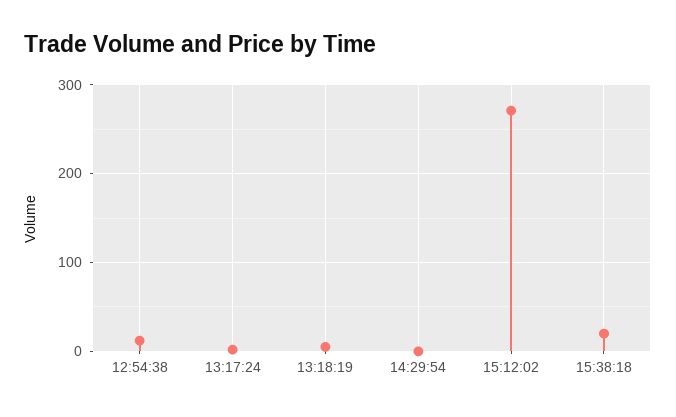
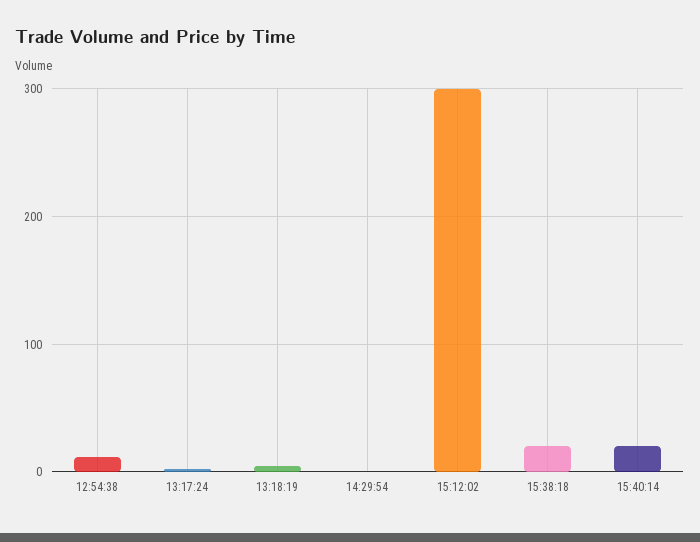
15:12:02: 270 -> 300
15:40:14: none -> 20

